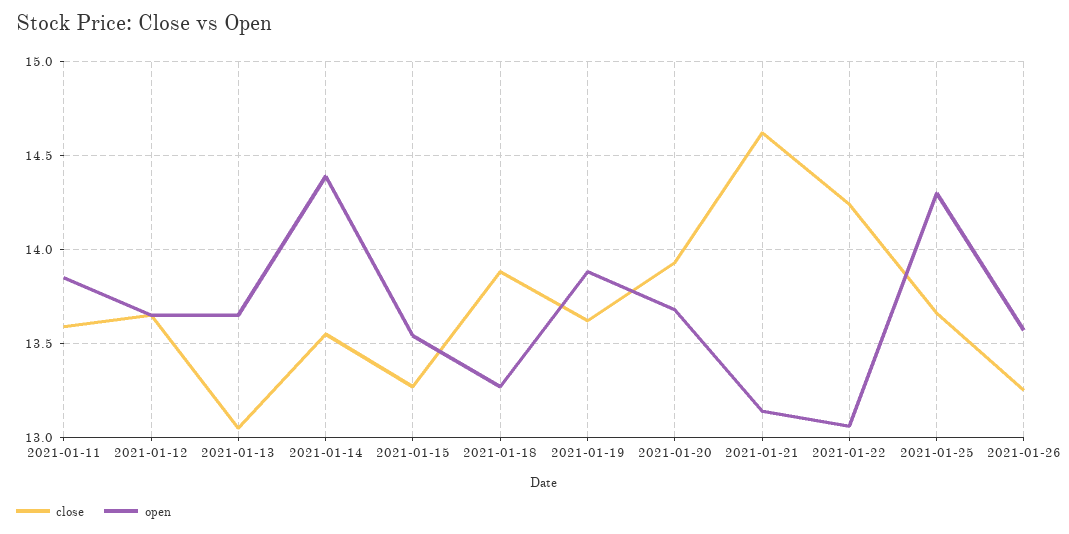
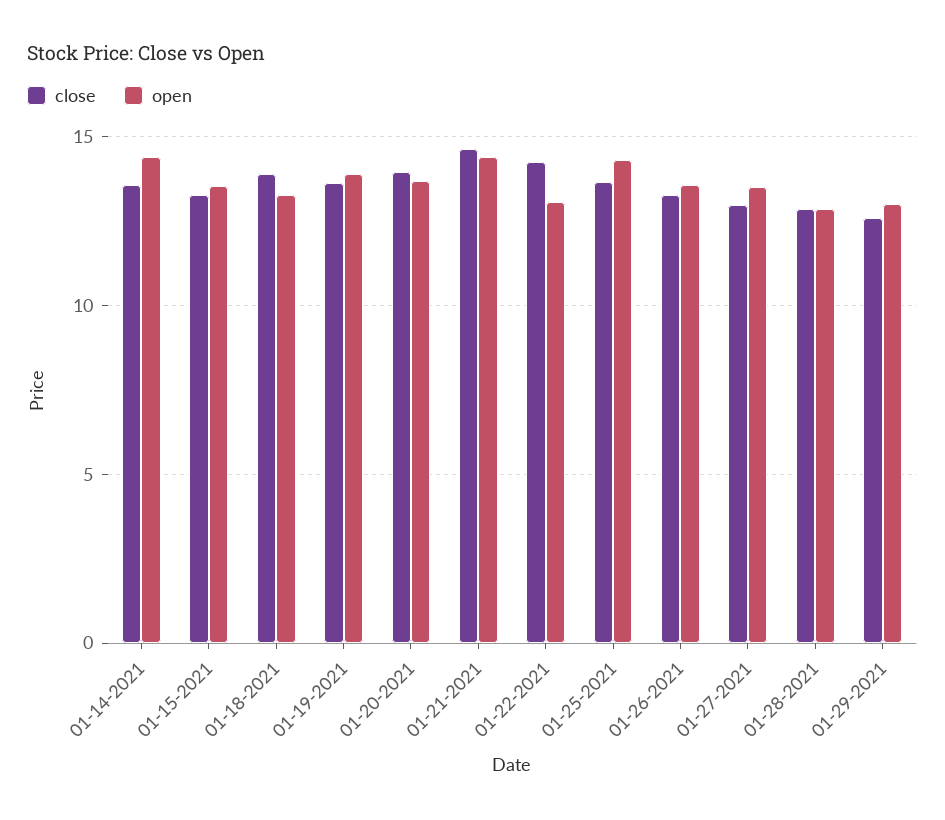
close, 2021-01-11: 13.6 -> none
open, 2021-01-11: 13.85 -> none
close, 2021-01-12: 13.65 -> none
open, 2021-01-12: 13.65 -> none
close, 2021-01-13: 13.05 -> none
open, 2021-01-13: 13.65 -> none
open, 2021-01-21: 13.15 -> 14.5
close, 01-27-2021: none -> 13
open, 01-27-2021: none -> 13.5
close, 01-28-2021: none -> 13
open, 01-28-2021: none -> 13
close, 01-29-2021: none -> 12.5
open, 01-29-2021: none -> 13

